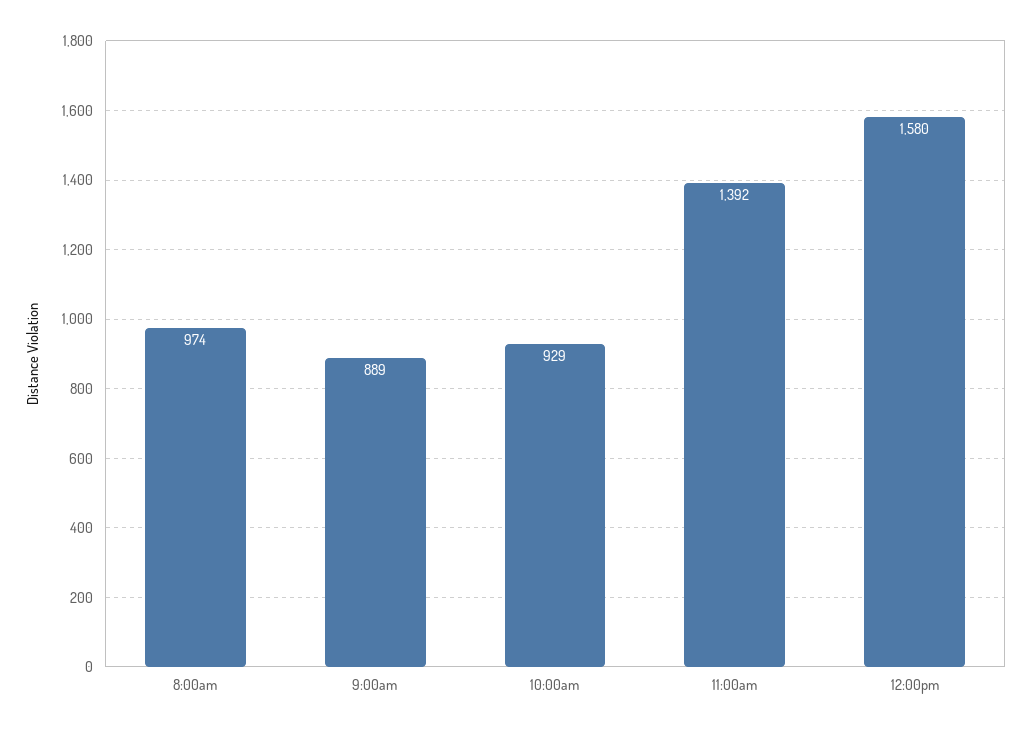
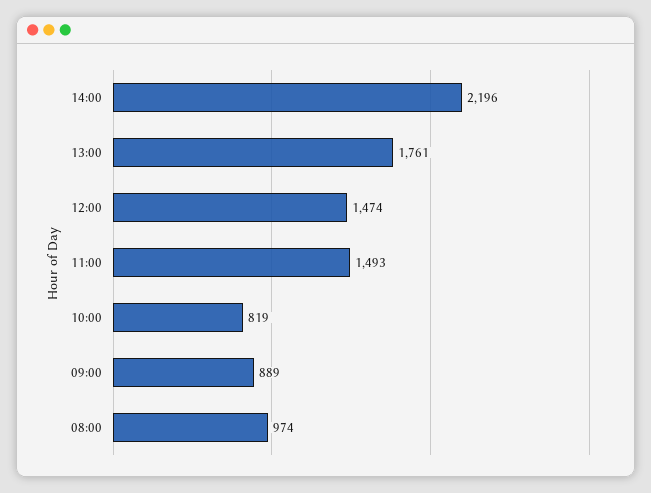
10:00am: 929 -> 819
11:00am: 1392 -> 1493
12:00pm: 1580 -> 1474
14:00: none -> 2196
13:00: none -> 1761

